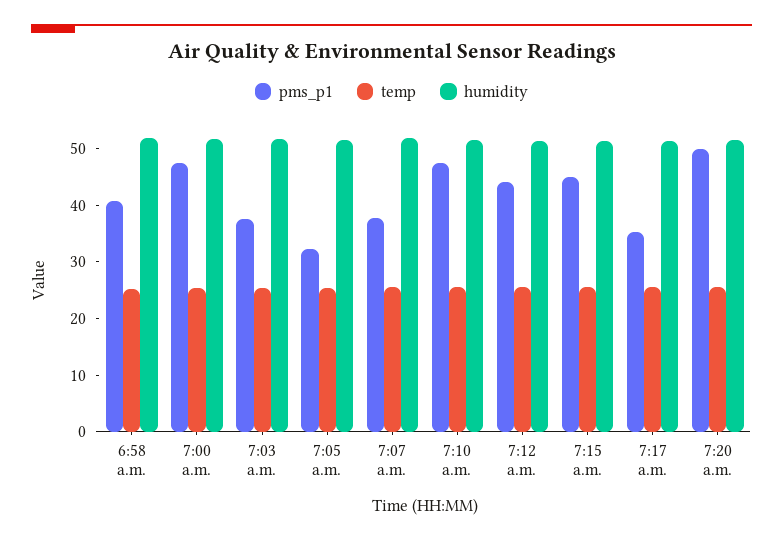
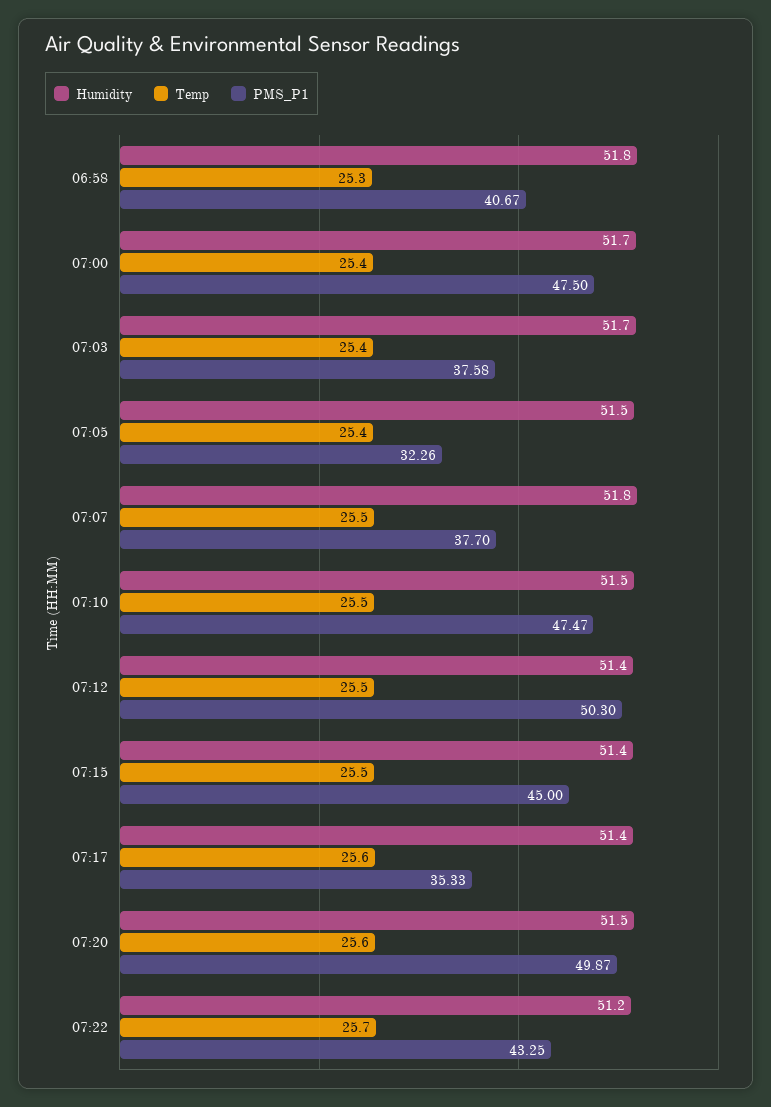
pms_p1, 7:12 a.m.: 44 -> 50.3
humidity, 07:22: none -> 51.2
temp, 07:22: none -> 25.7
pms_p1, 07:22: none -> 43.25

